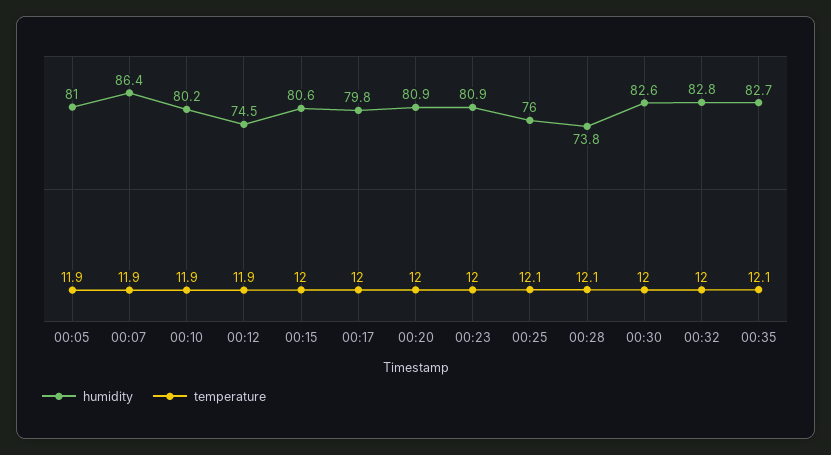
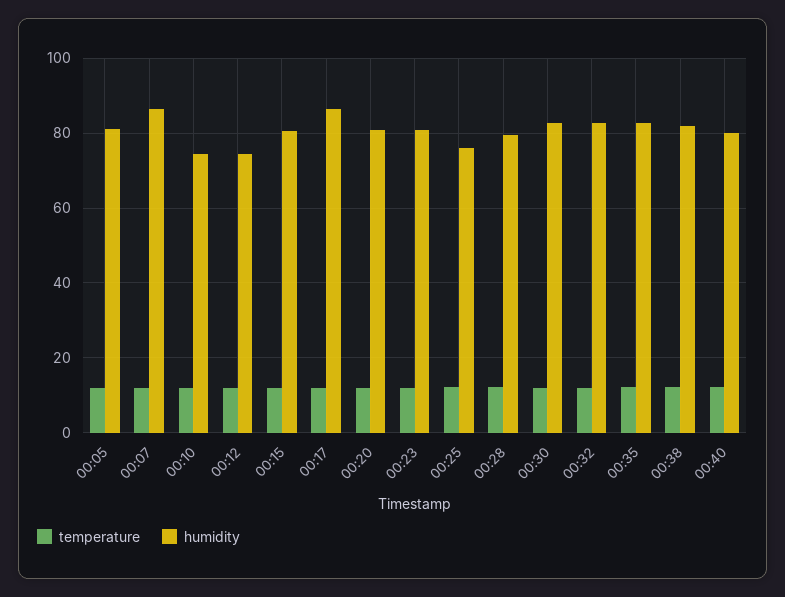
humidity, 00:10: 80.2 -> 74
humidity, 00:17: 79.8 -> 86
humidity, 00:28: 73.8 -> 80
temperature, 00:38: none -> 12
humidity, 00:38: none -> 82
temperature, 00:40: none -> 12
humidity, 00:40: none -> 80

